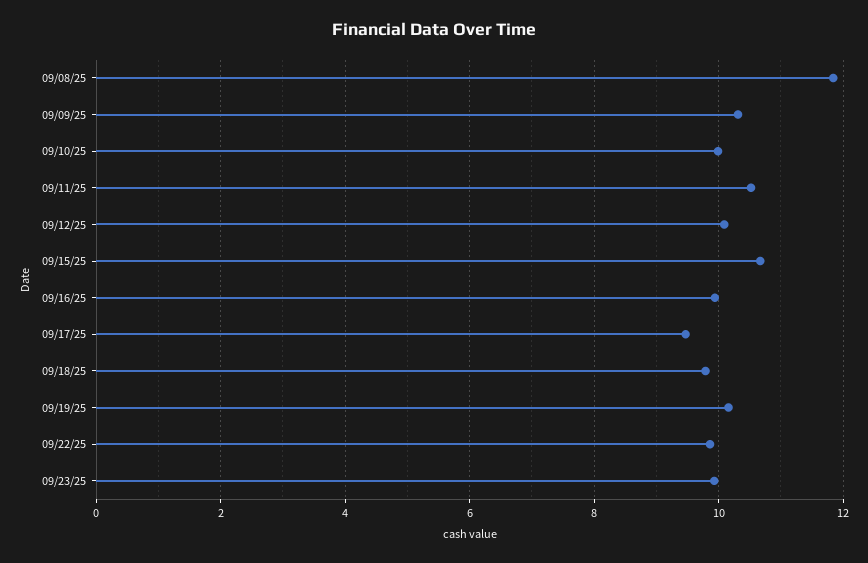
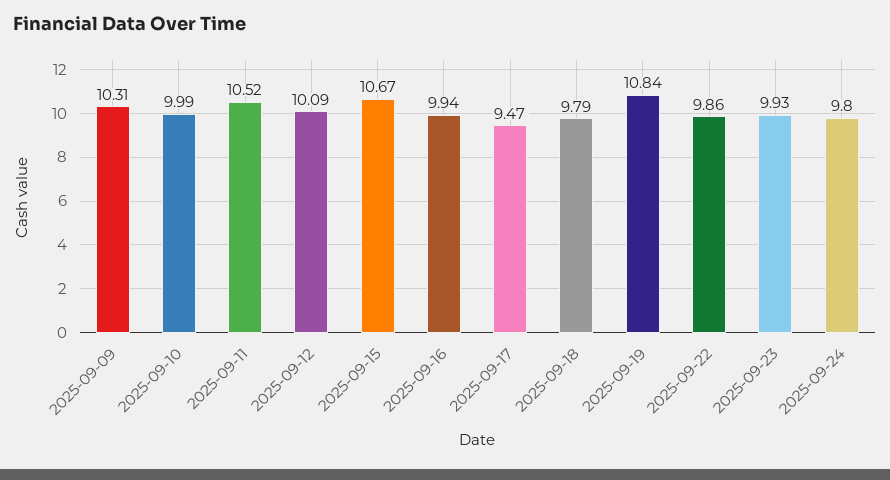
09/08/25: 11.8 -> none
09/19/25: 10.2 -> 10.84
2025-09-24: none -> 9.8

